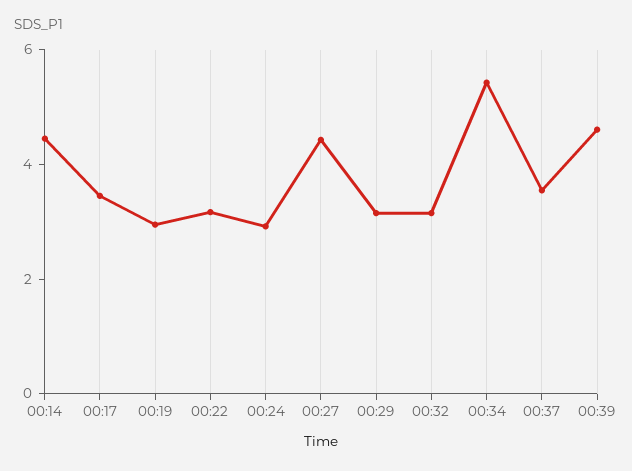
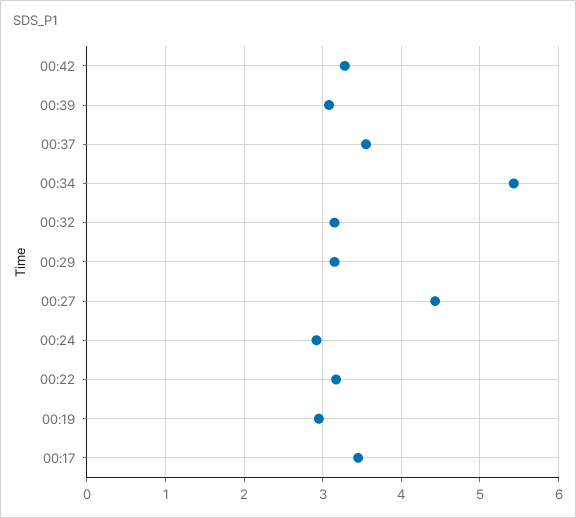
00:14: 4.5 -> none
00:39: 4.5 -> 3.1
00:42: none -> 3.3

